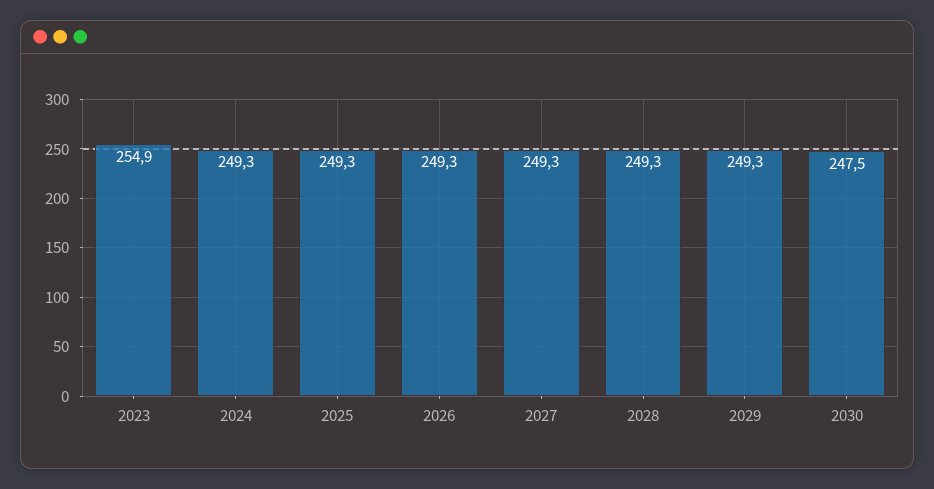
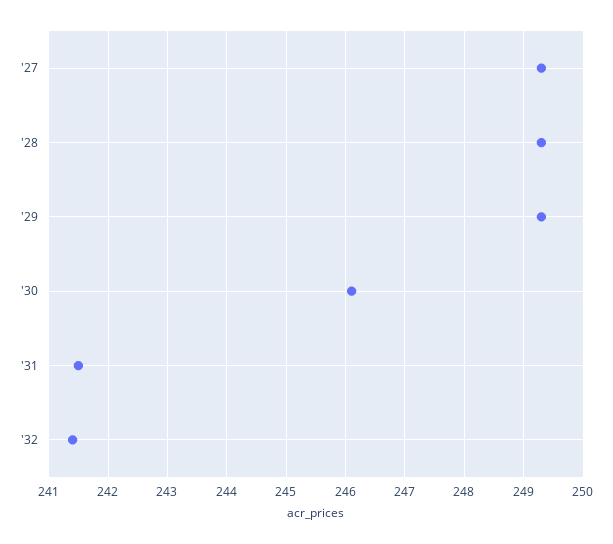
2023: 254.9 -> none
2024: 249.3 -> none
2025: 249.3 -> none
2026: 249.3 -> none
2030: 247.5 -> 246
'31: none -> 241.5
'32: none -> 241.5

